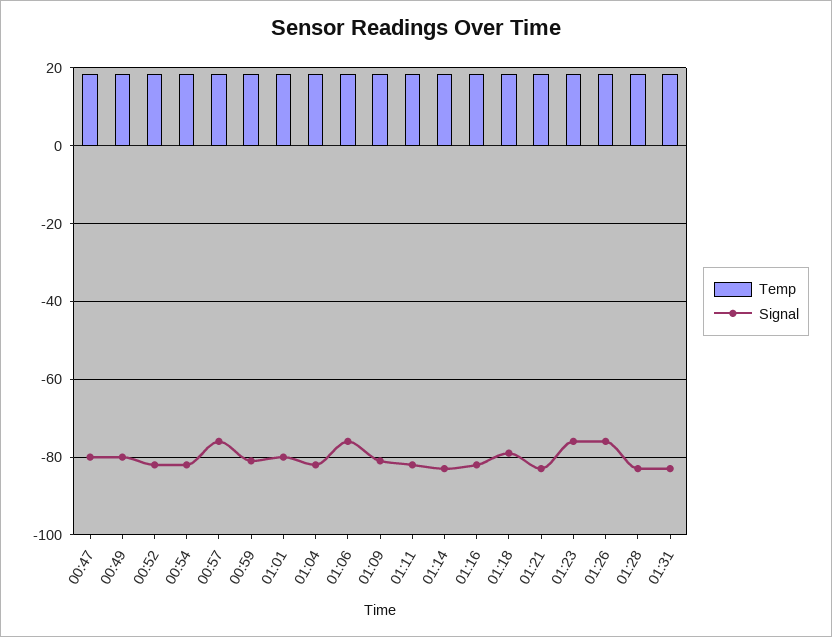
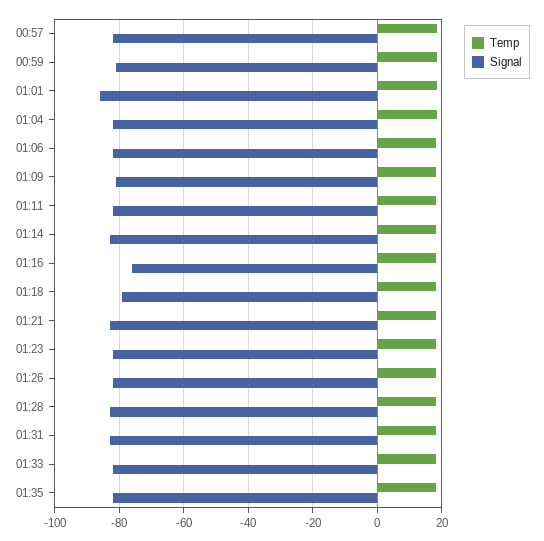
Temp, 00:47: 18 -> none
Signal, 00:47: -80 -> none
Temp, 00:49: 18 -> none
Signal, 00:49: -80 -> none
Temp, 00:52: 18 -> none
Signal, 00:52: -82 -> none
Temp, 00:54: 18 -> none
Signal, 00:54: -82 -> none
Signal, 00:57: -76 -> -82
Signal, 01:01: -80 -> -86
Signal, 01:06: -76 -> -82
Signal, 01:16: -82 -> -76
Signal, 01:23: -76 -> -82
Signal, 01:26: -76 -> -82
Temp, 01:33: none -> 18
Signal, 01:33: none -> -82
Temp, 01:35: none -> 18
Signal, 01:35: none -> -82

